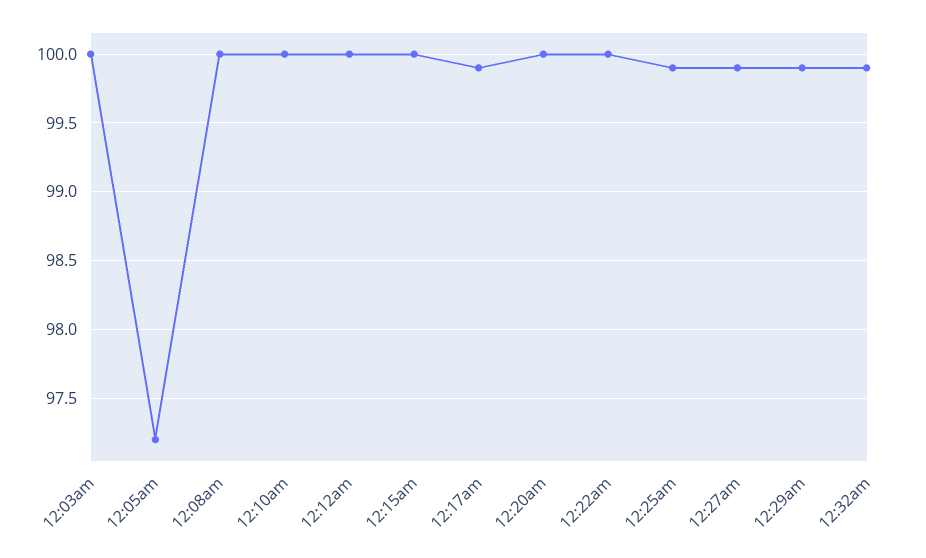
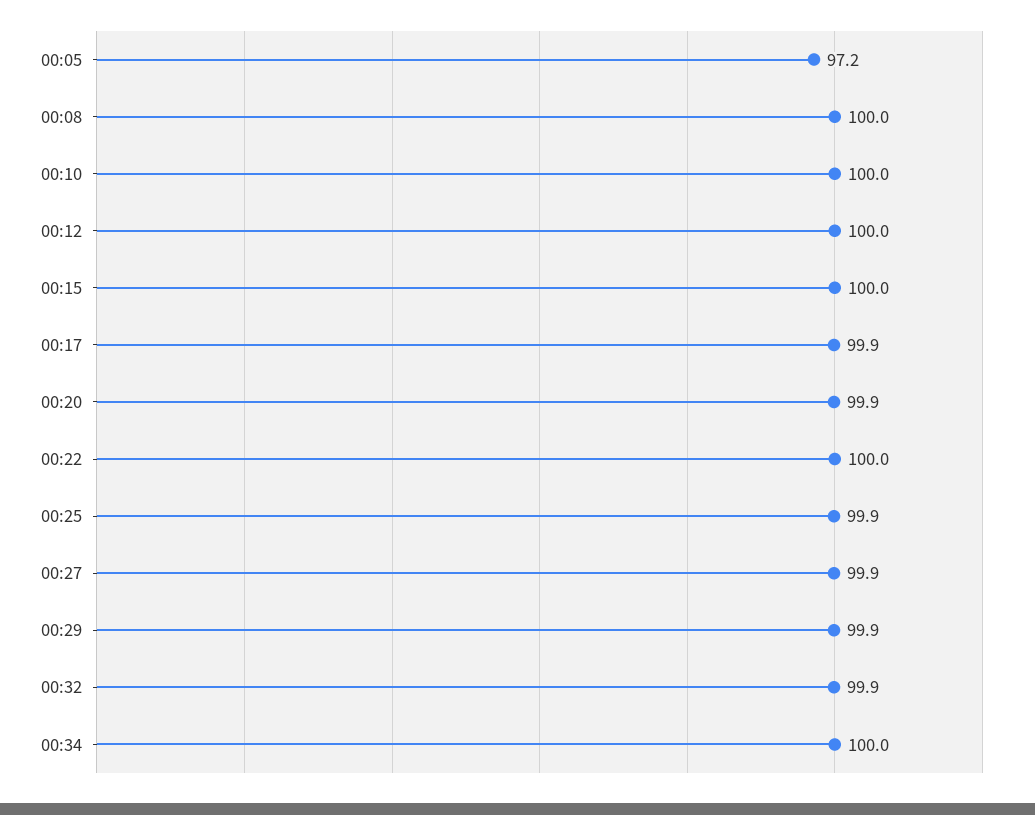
12:03am: 100 -> none
12:20am: 100 -> 99.9
00:34: none -> 100

